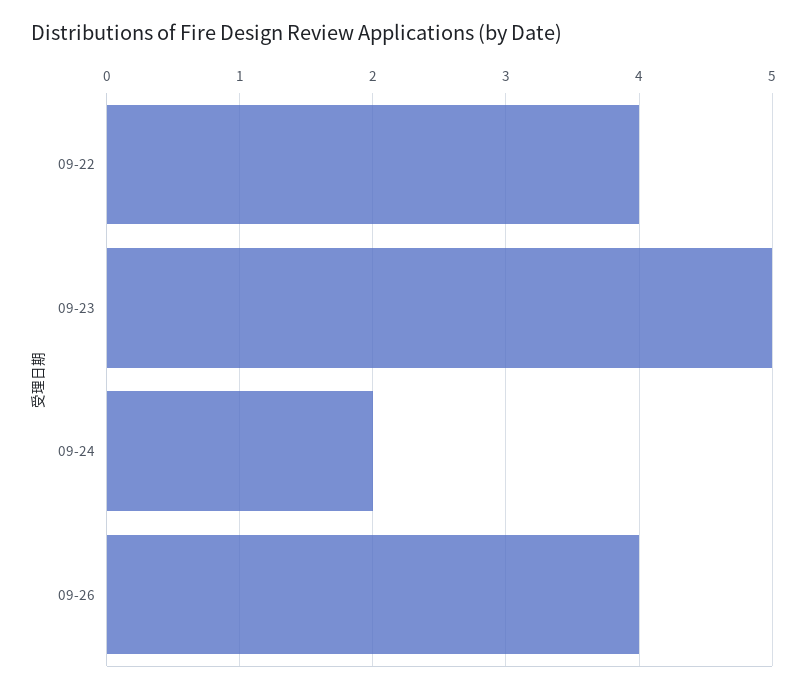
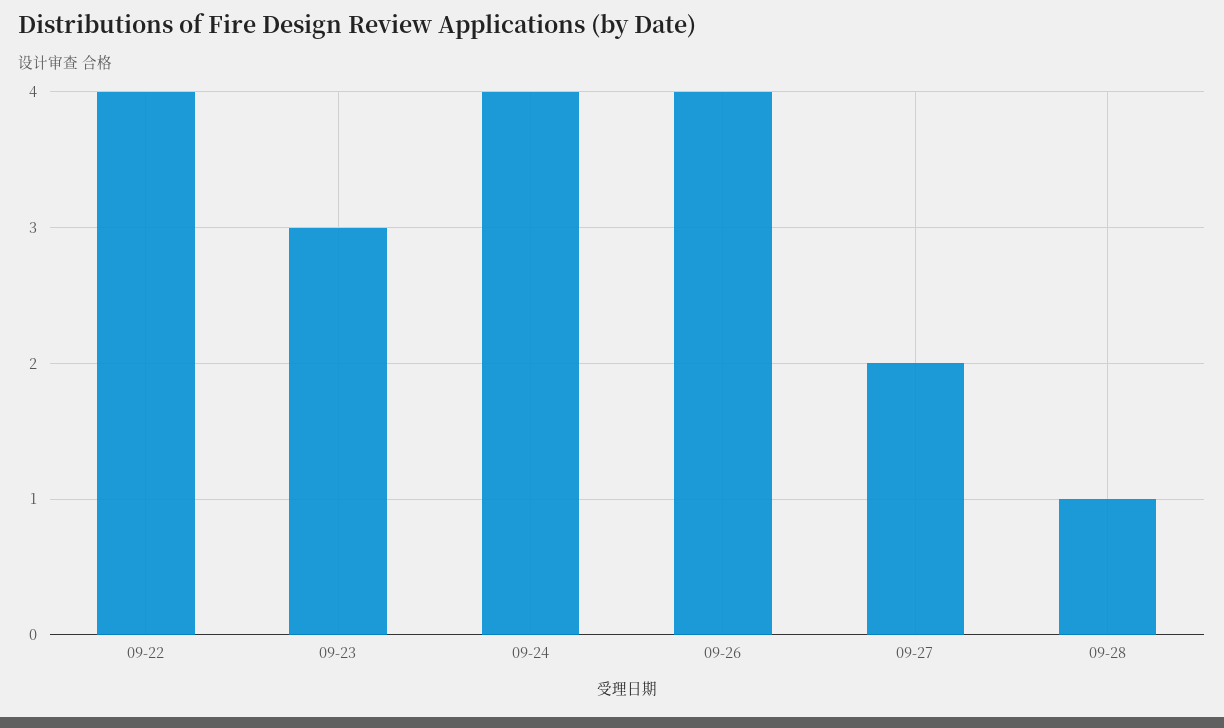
09-23: 5 -> 3
09-24: 2 -> 4
09-27: none -> 2
09-28: none -> 1

